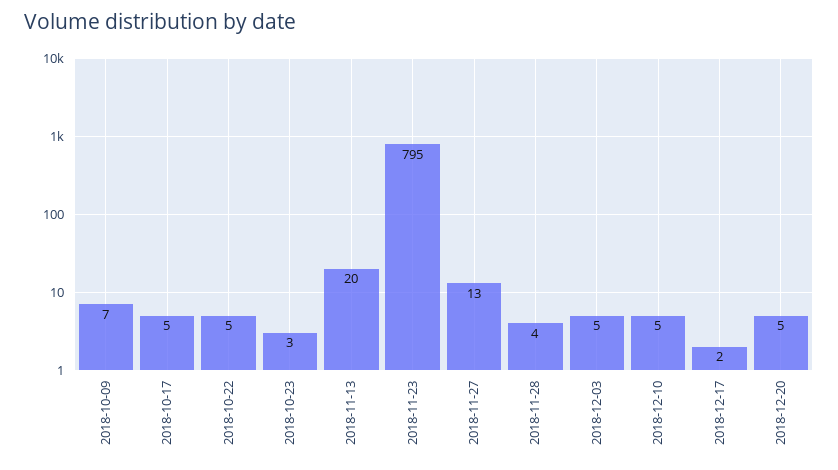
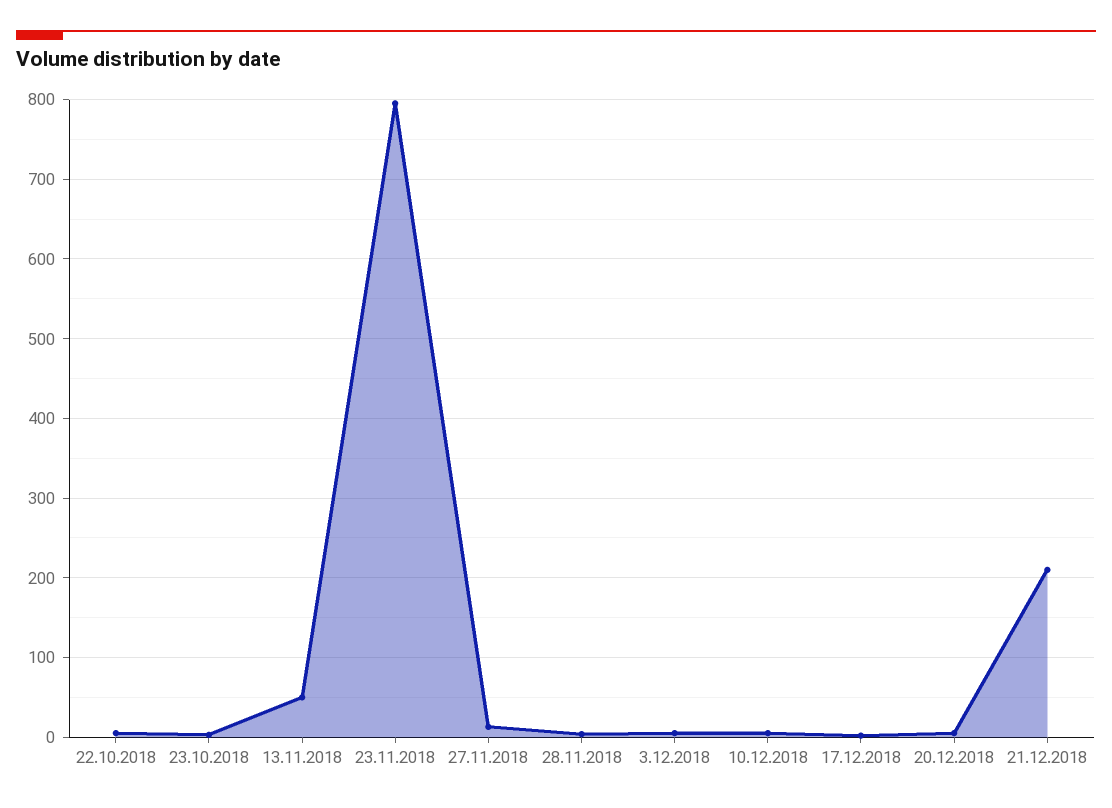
2018-10-09: 7 -> none
2018-10-17: 5 -> none
2018-11-13: 20 -> 50
21.12.2018: none -> 210

